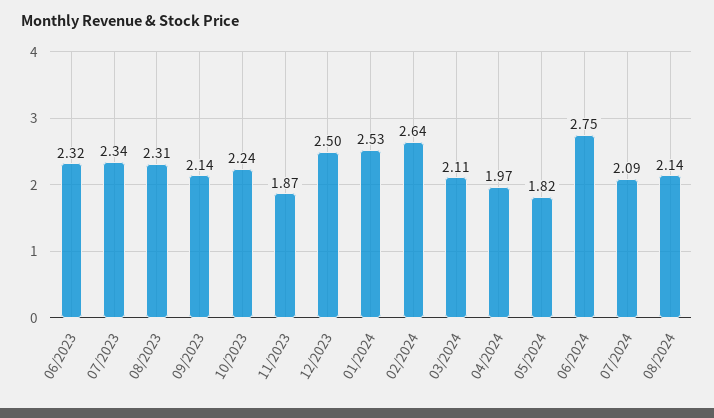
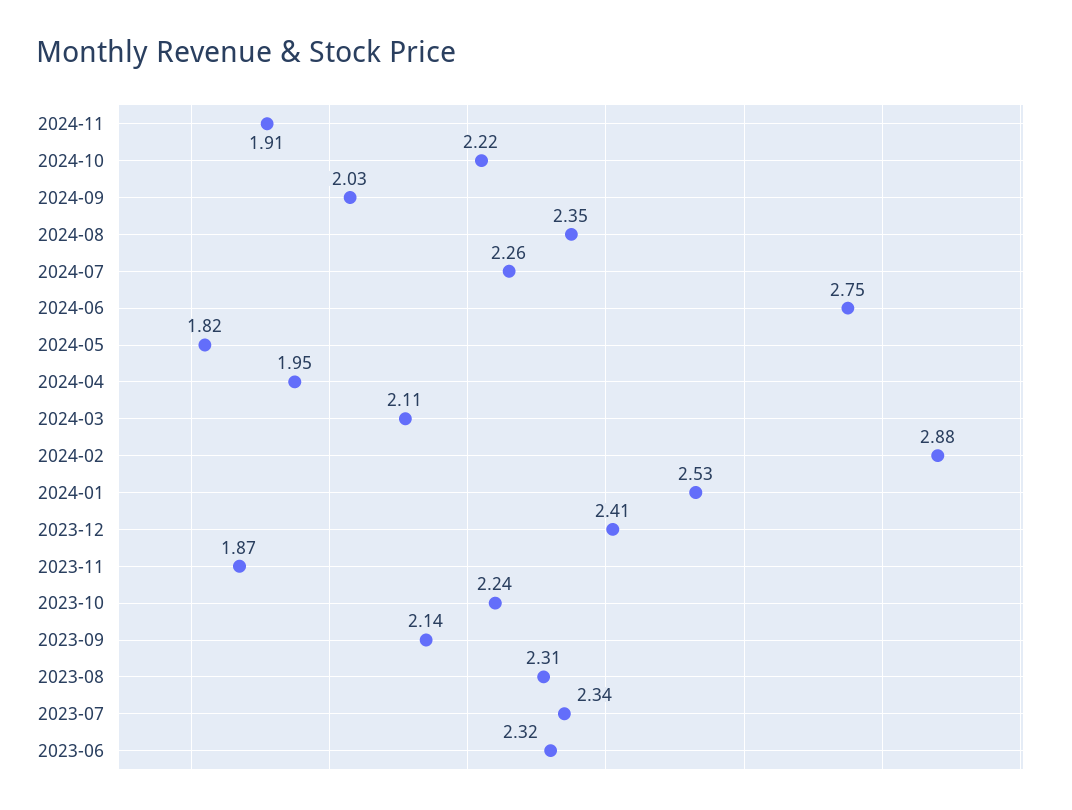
12/2023: 2.5 -> 2.41
02/2024: 2.64 -> 2.88
04/2024: 1.97 -> 1.95
07/2024: 2.09 -> 2.26
08/2024: 2.14 -> 2.35
2024-11: none -> 1.91
2024-10: none -> 2.22
2024-09: none -> 2.03

